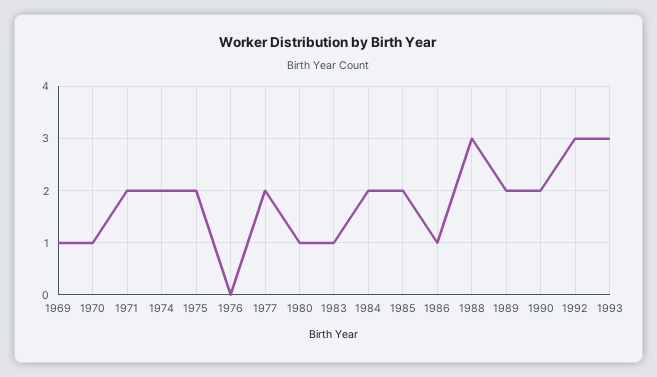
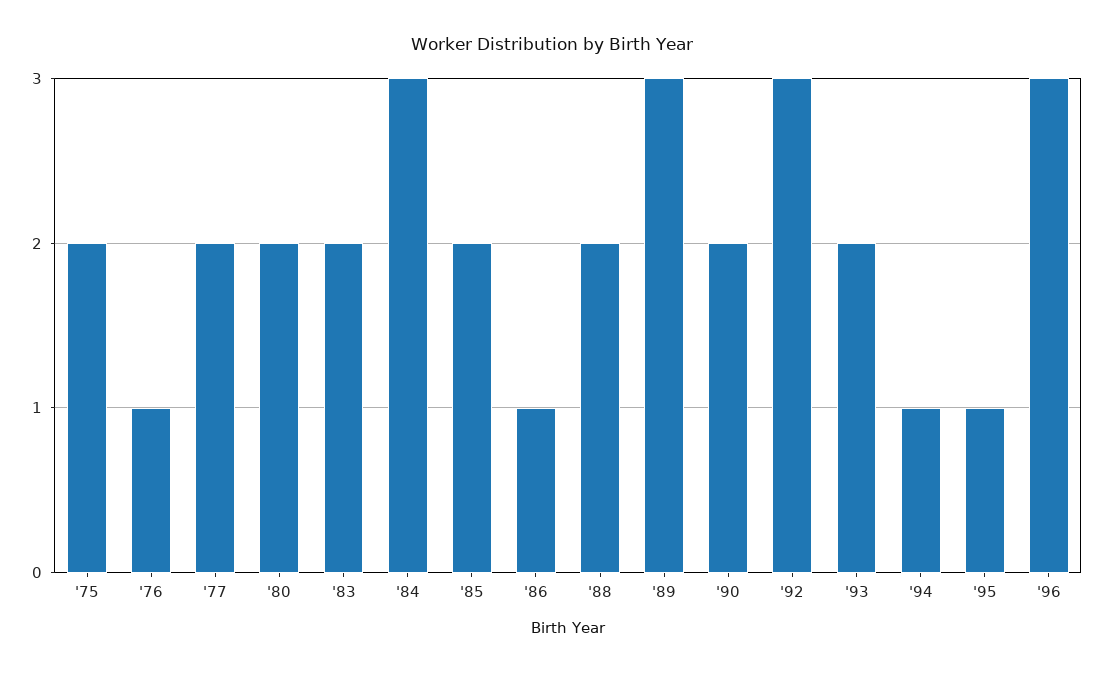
1969: 1 -> none
1970: 1 -> none
1971: 2 -> none
1974: 2 -> none
1976: 0 -> 1
1980: 1 -> 2
1983: 1 -> 2
1984: 2 -> 3
1988: 3 -> 2
1989: 2 -> 3
1993: 3 -> 2
'94: none -> 1
'95: none -> 1
'96: none -> 3

